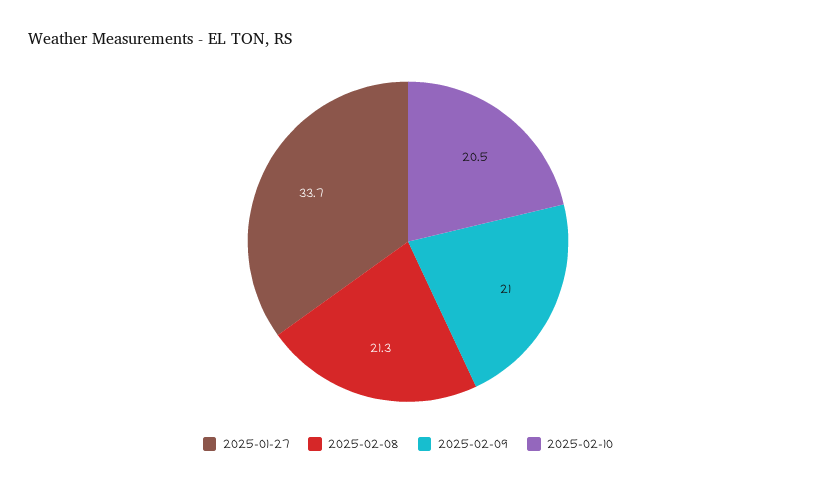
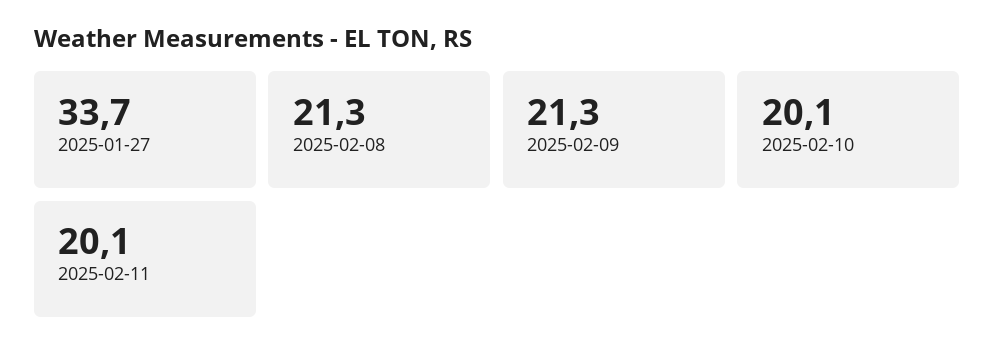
2025-02-09: 21 -> 21.3
2025-02-10: 20.5 -> 20.1
2025-02-11: none -> 20.1

